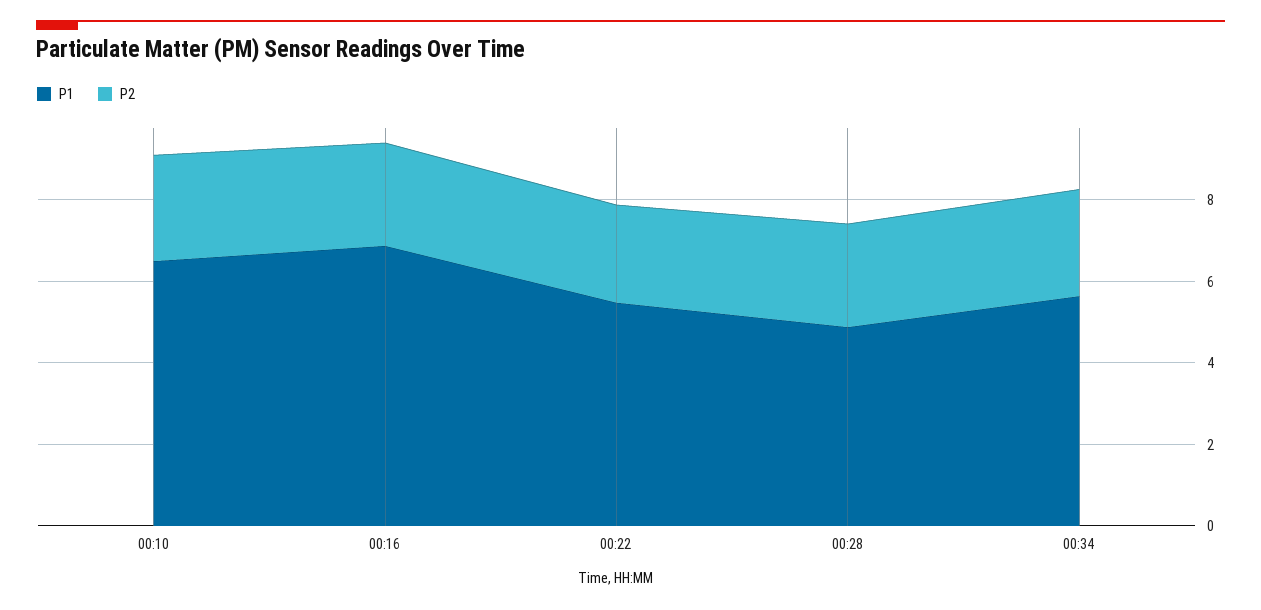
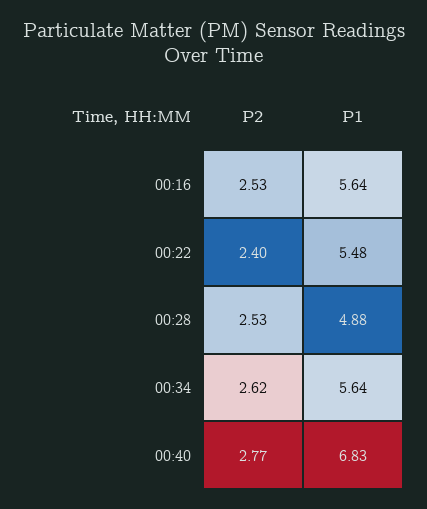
P1, 00:10: 6.5 -> none
P2, 00:10: 2.5 -> none
P1, 00:16: 7 -> 5.64
P2, 00:40: none -> 2.77
P1, 00:40: none -> 6.83

